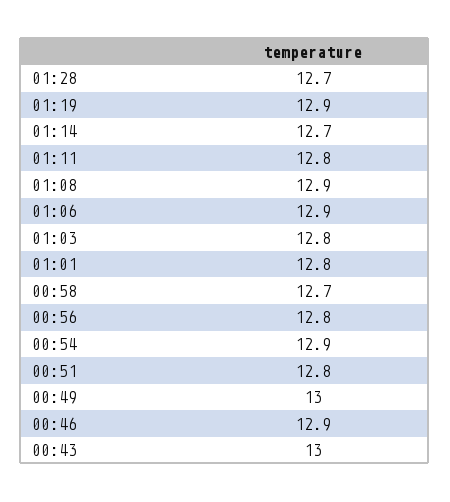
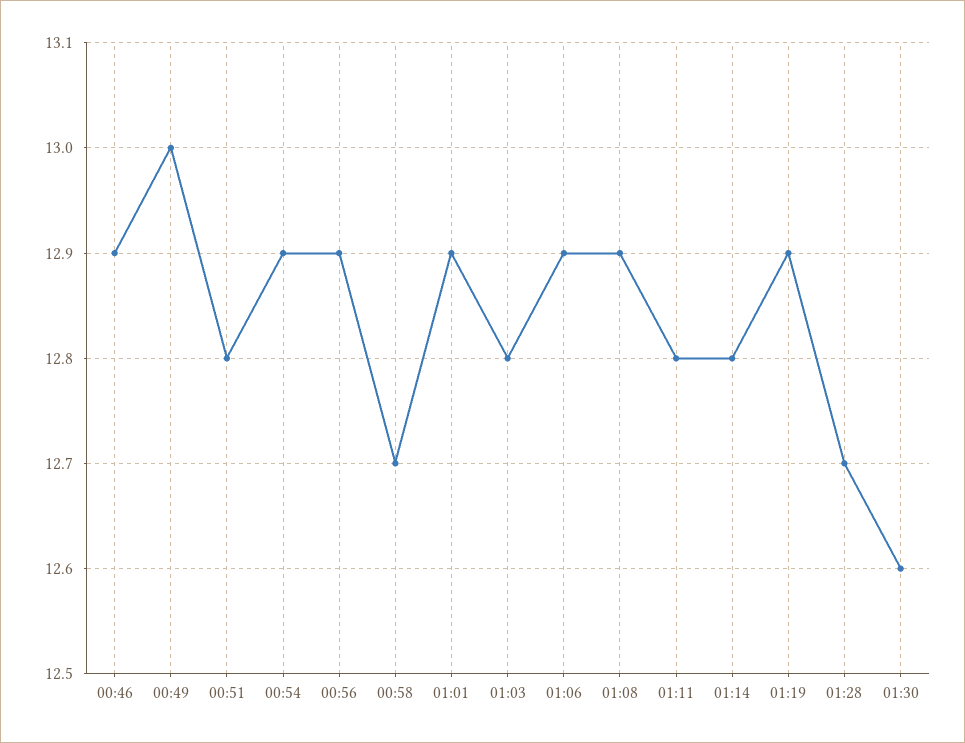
01:14: 12.7 -> 12.8
01:01: 12.8 -> 12.9
00:56: 12.8 -> 12.9
00:43: 13 -> none
01:30: none -> 12.6

